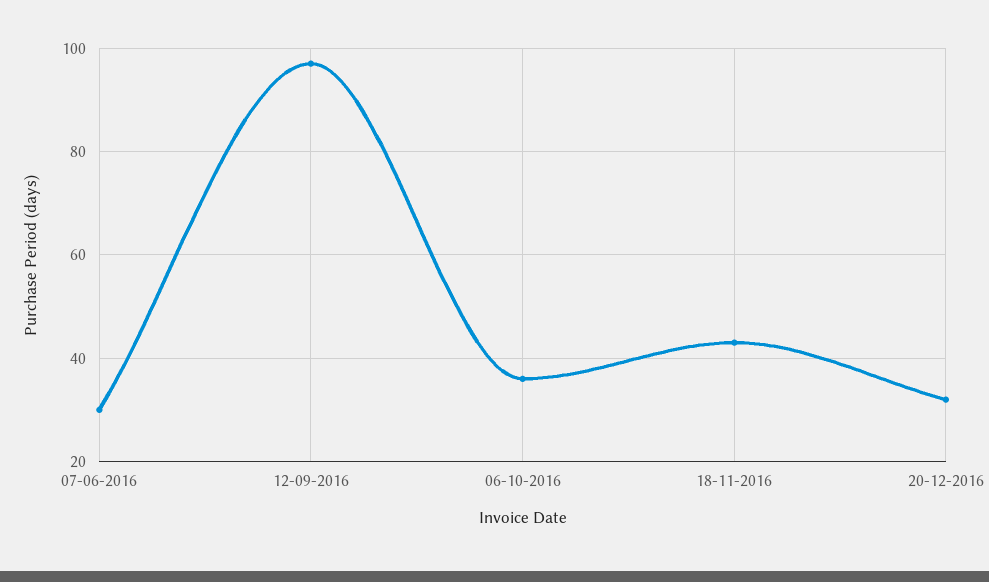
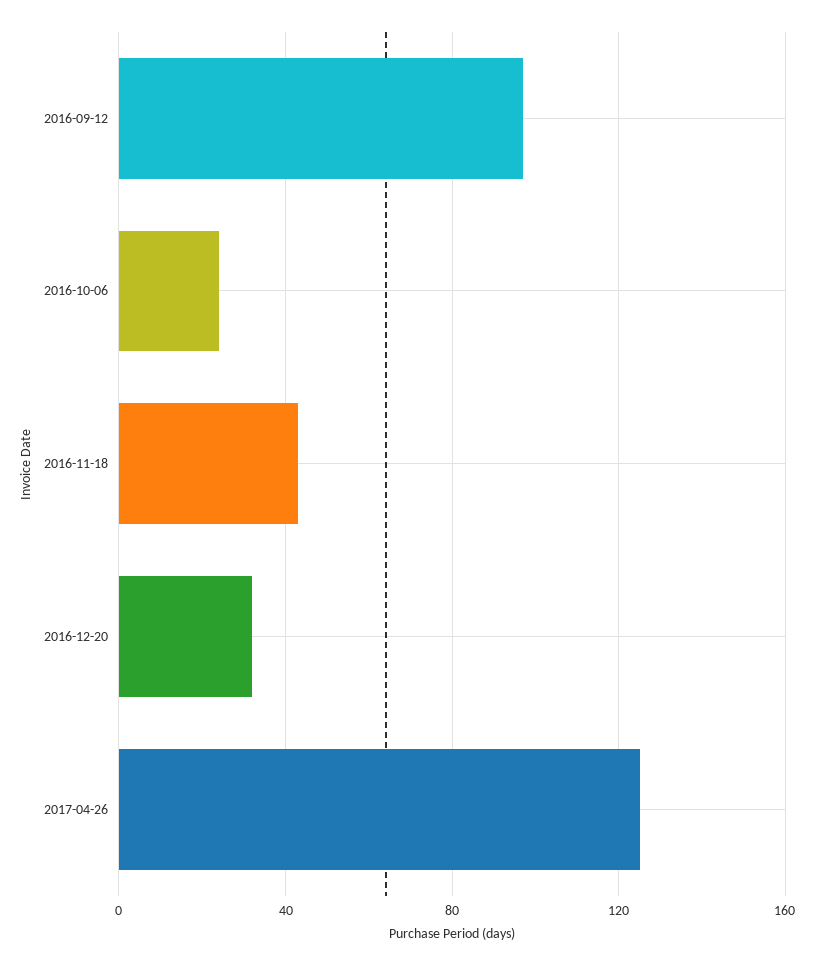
07-06-2016: 30 -> none
06-10-2016: 35 -> 25
2017-04-26: none -> 125

